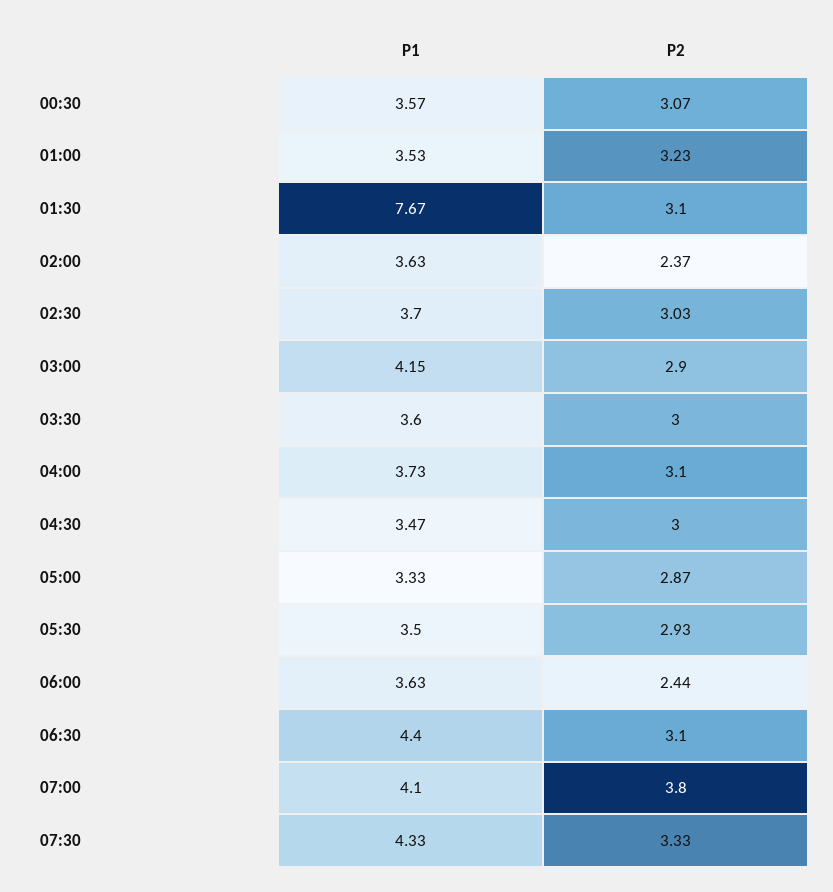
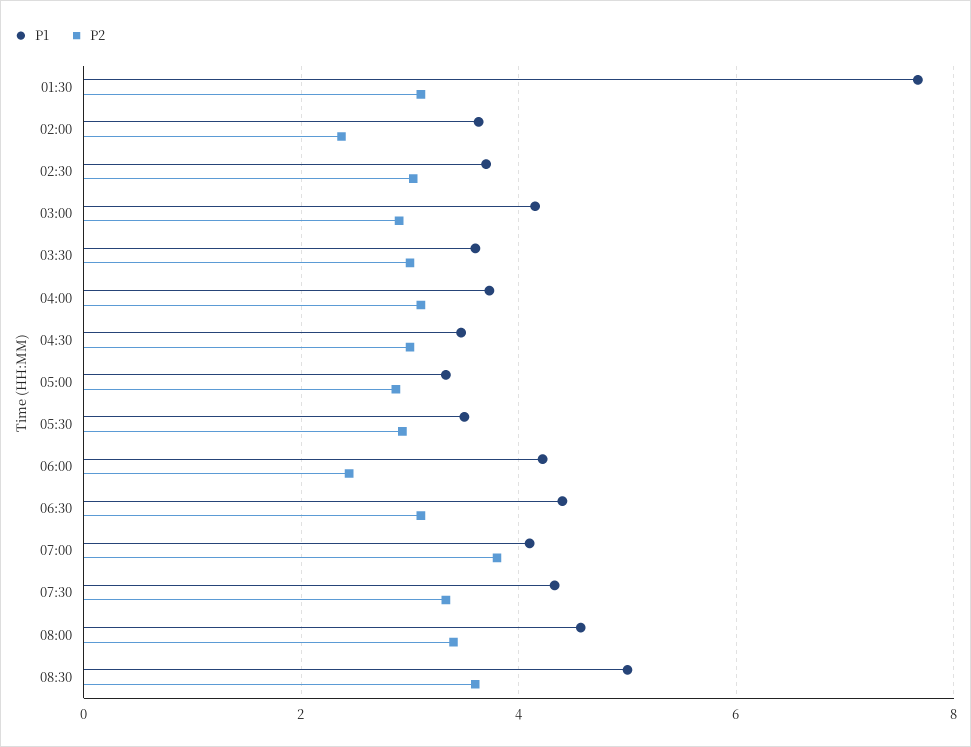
P1, 00:30: 3.57 -> none
P2, 00:30: 3.07 -> none
P1, 01:00: 3.53 -> none
P2, 01:00: 3.23 -> none
P1, 06:00: 3.63 -> 4.2
P1, 08:00: none -> 4.6
P2, 08:00: none -> 3.4
P1, 08:30: none -> 5
P2, 08:30: none -> 3.6

